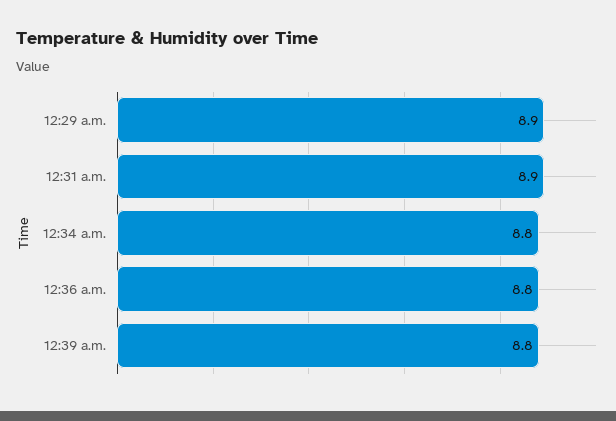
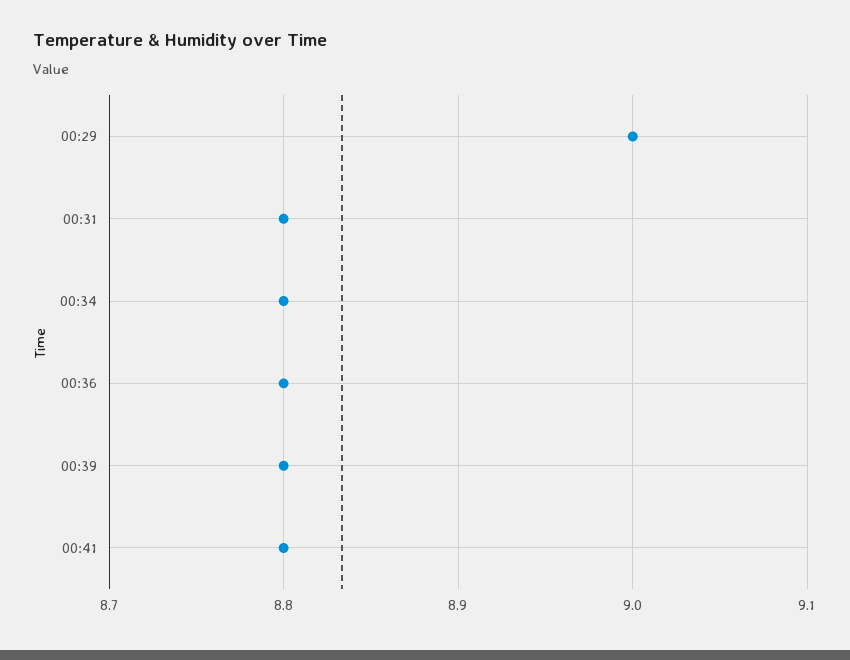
12:29 a.m.: 8.9 -> 9
12:31 a.m.: 8.9 -> 8.8
00:41: none -> 8.8

